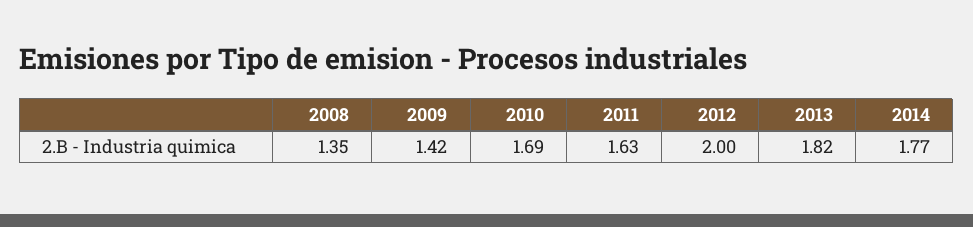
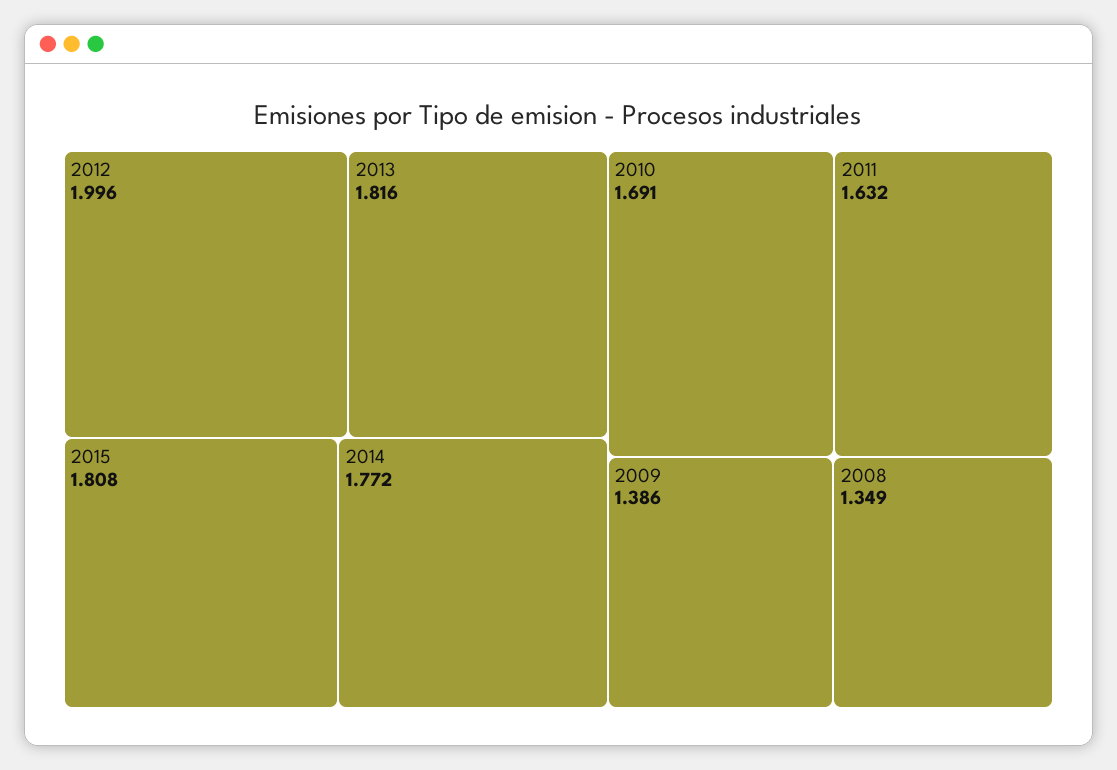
2009: 1.42 -> 1.386
2015: none -> 1.808

